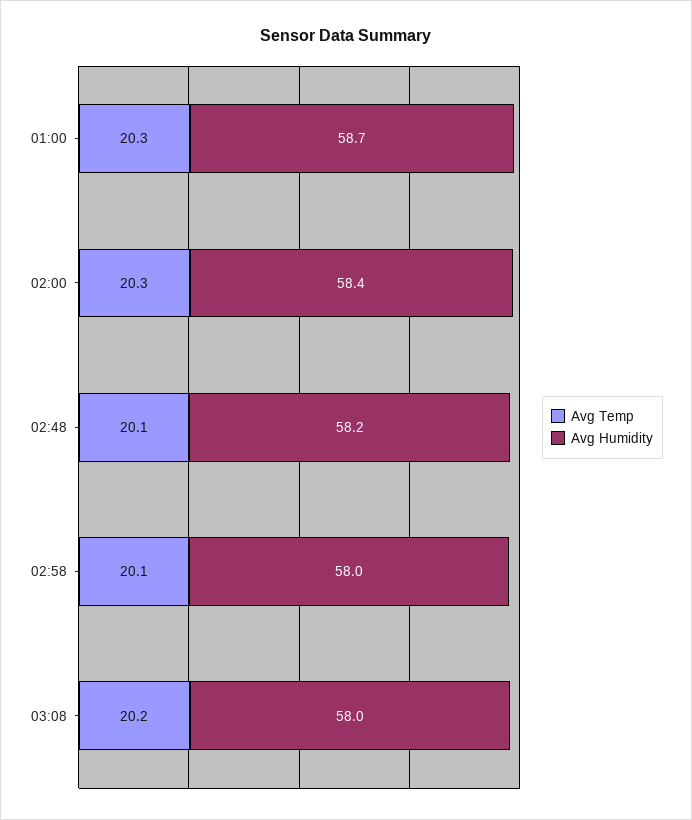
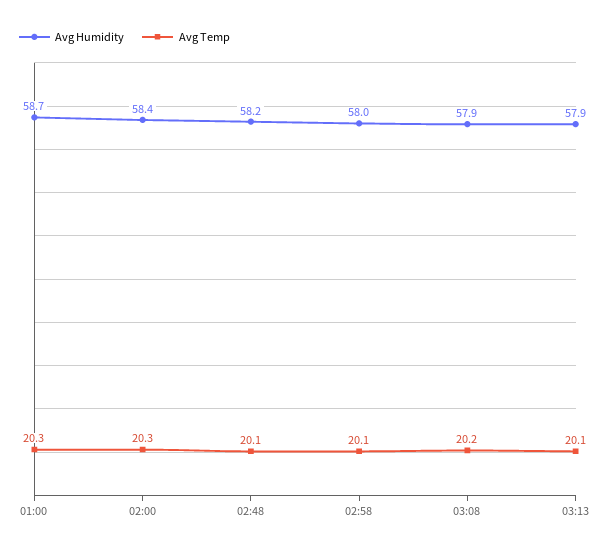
Avg Humidity, 03:08: 58 -> 57.9
Avg Humidity, 03:13: none -> 57.9
Avg Temp, 03:13: none -> 20.1

